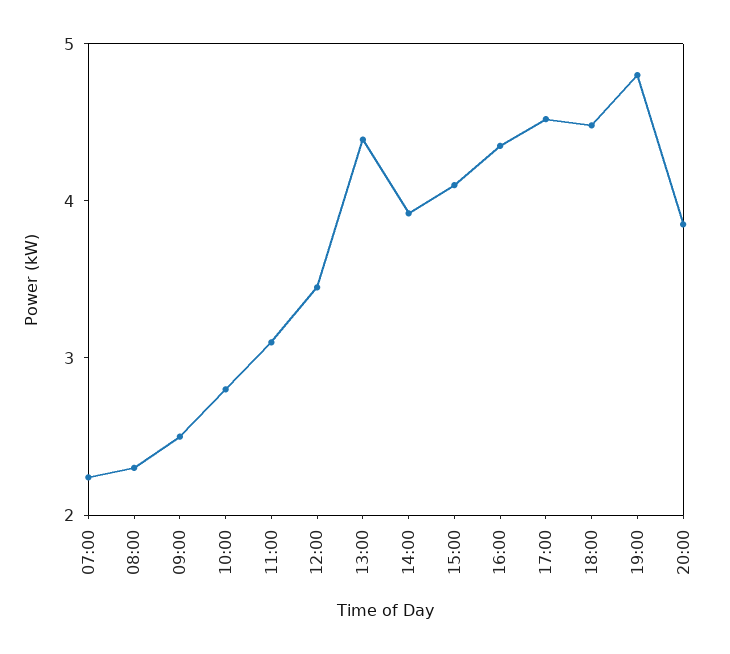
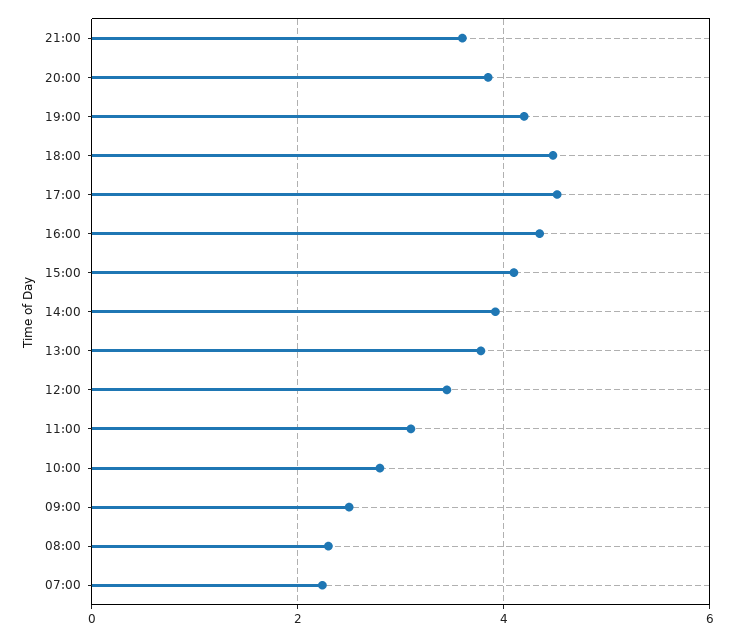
13:00: 4.4 -> 3.8
19:00: 4.8 -> 4.2
21:00: none -> 3.6

